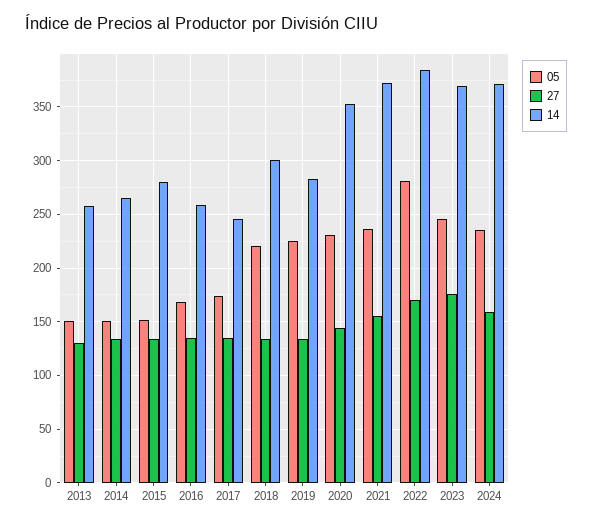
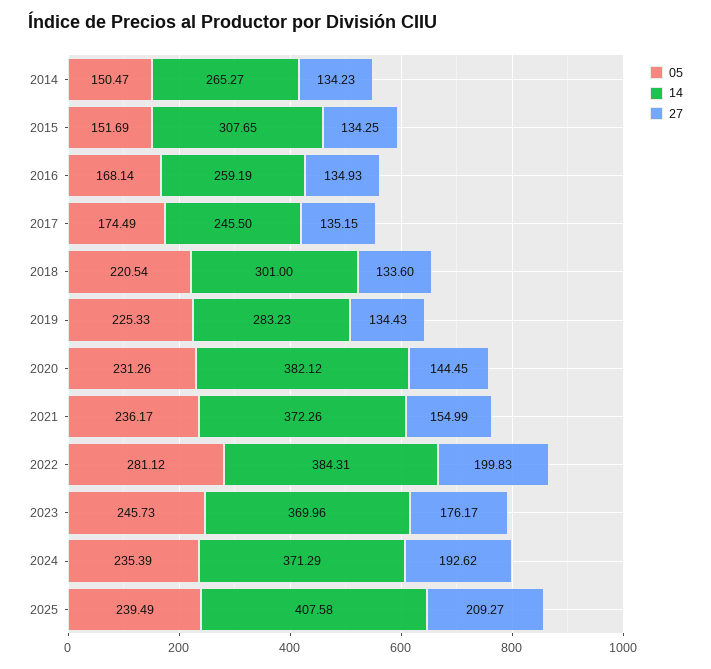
05, 2013: 150 -> none
27, 2013: 130 -> none
14, 2013: 260 -> none
14, 2015: 280 -> 307.65
14, 2020: 350 -> 382.12
27, 2022: 170 -> 199.83
27, 2024: 160 -> 192.62
05, 2025: none -> 239.49
14, 2025: none -> 407.58
27, 2025: none -> 209.27

